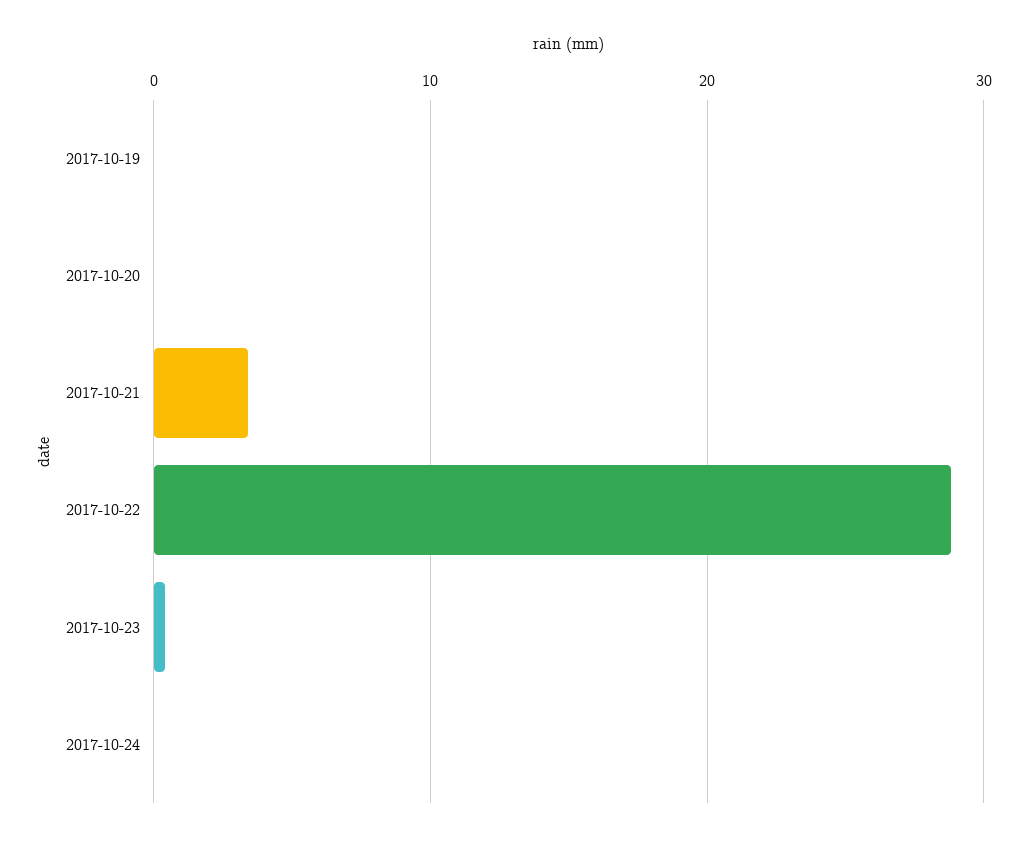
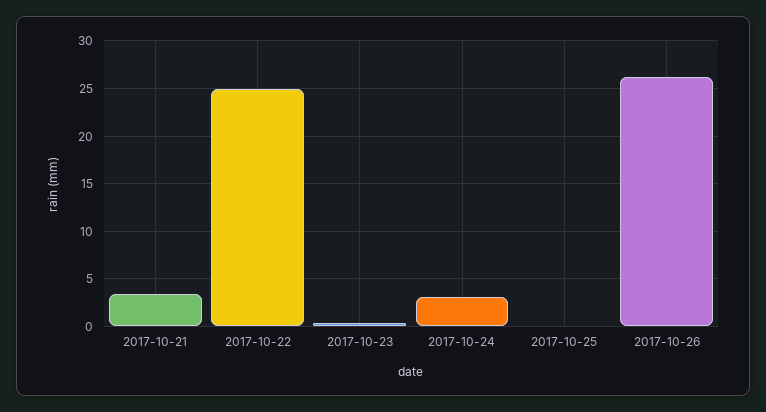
2017-10-19: 0 -> none
2017-10-20: 0 -> none
2017-10-22: 29 -> 25
2017-10-24: 0 -> 3
2017-10-25: none -> 0
2017-10-26: none -> 26

